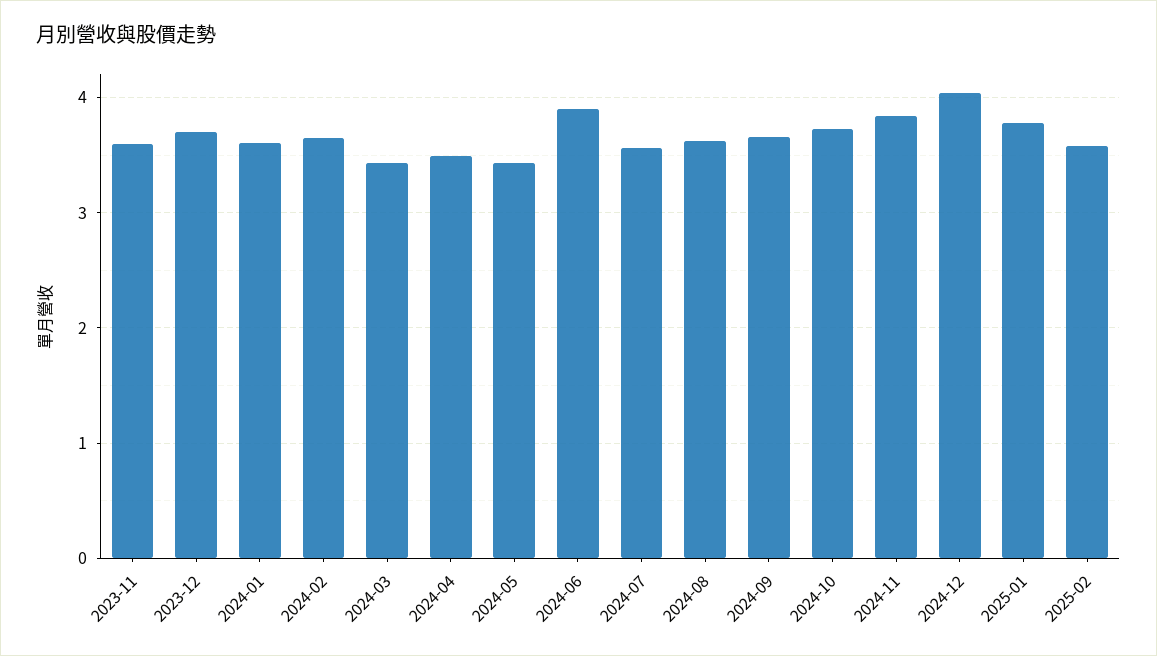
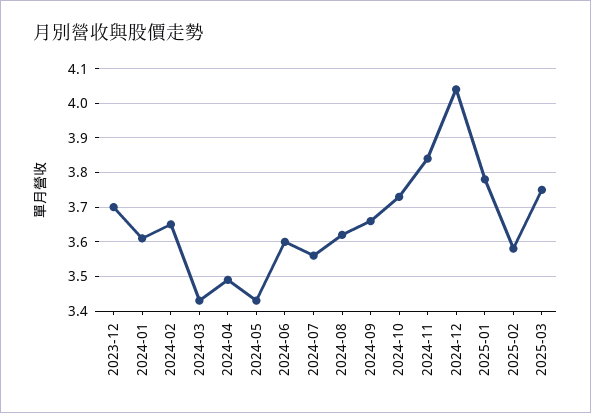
2023-11: 3.6 -> none
2024-06: 3.9 -> 3.6
2025-03: none -> 3.75

